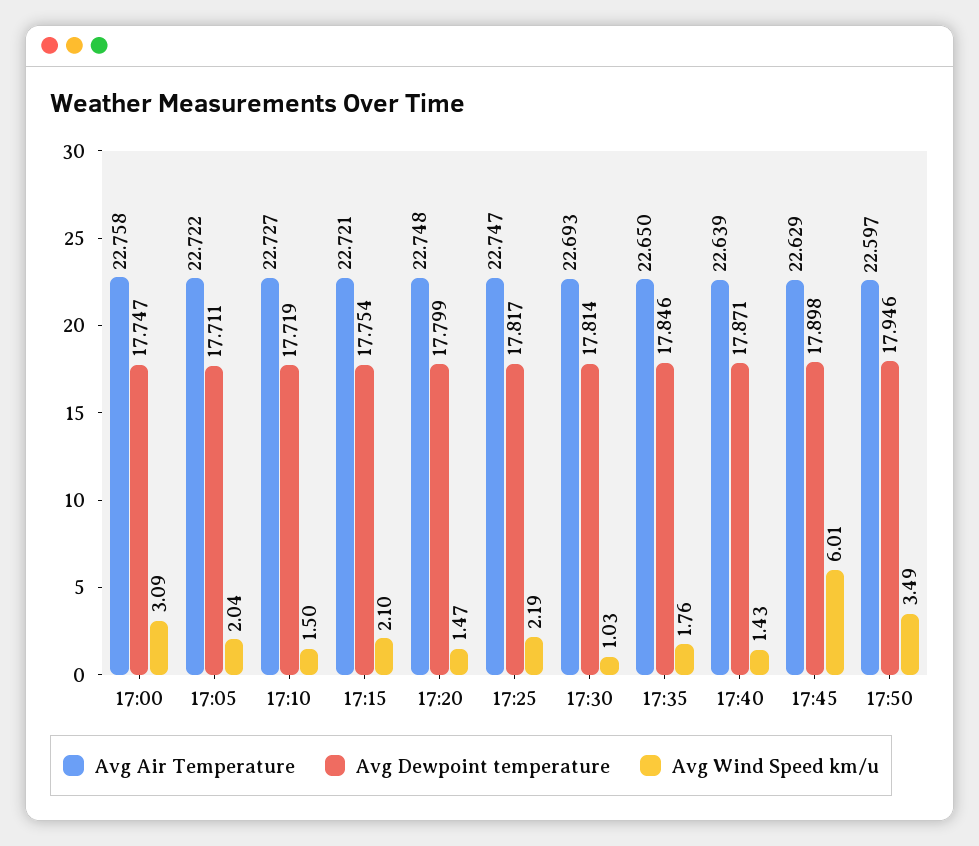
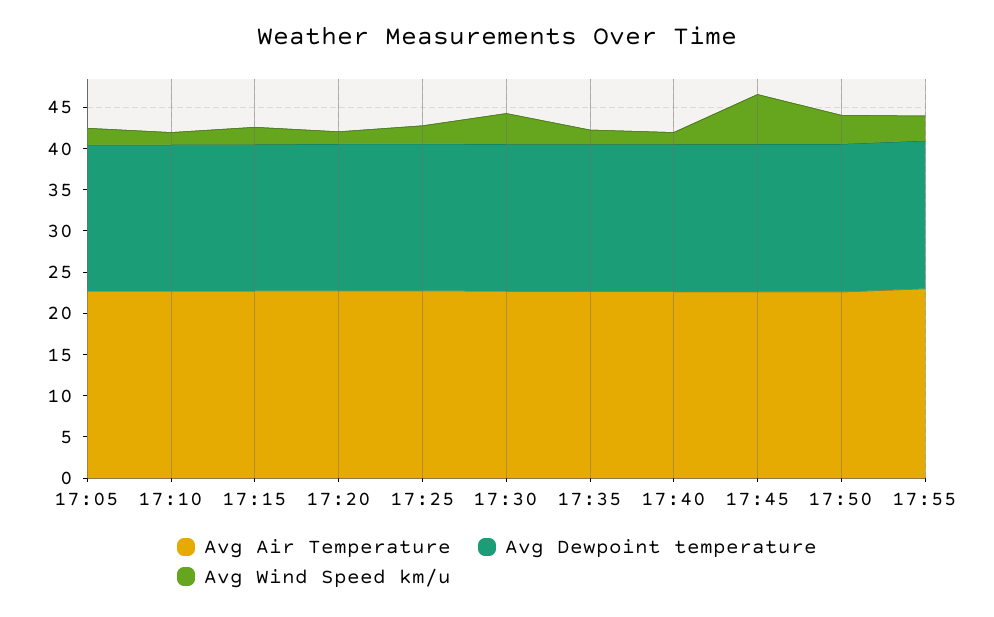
Avg Air Temperature, 17:00: 22.758 -> none
Avg Dewpoint temperature, 17:00: 17.747 -> none
Avg Wind Speed km/u, 17:00: 3.09 -> none
Avg Wind Speed km/u, 17:30: 1.03 -> 4
Avg Air Temperature, 17:55: none -> 23
Avg Dewpoint temperature, 17:55: none -> 18
Avg Wind Speed km/u, 17:55: none -> 3

